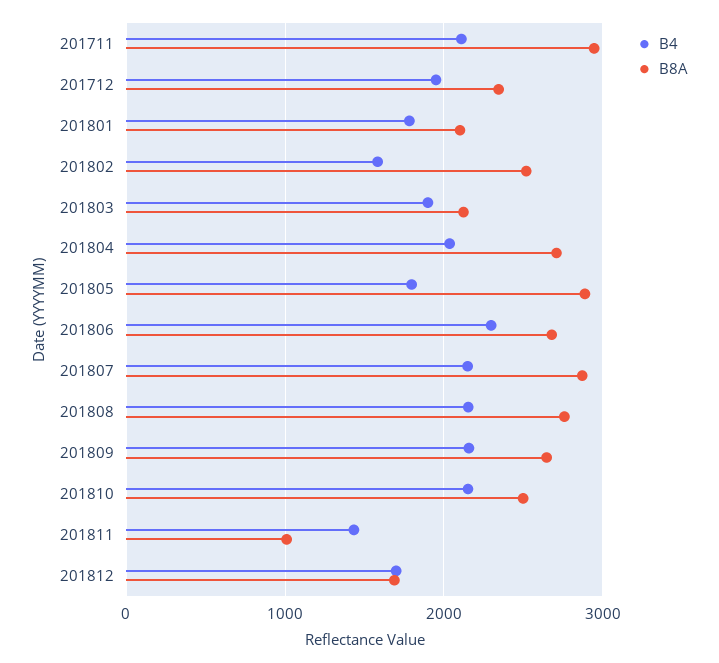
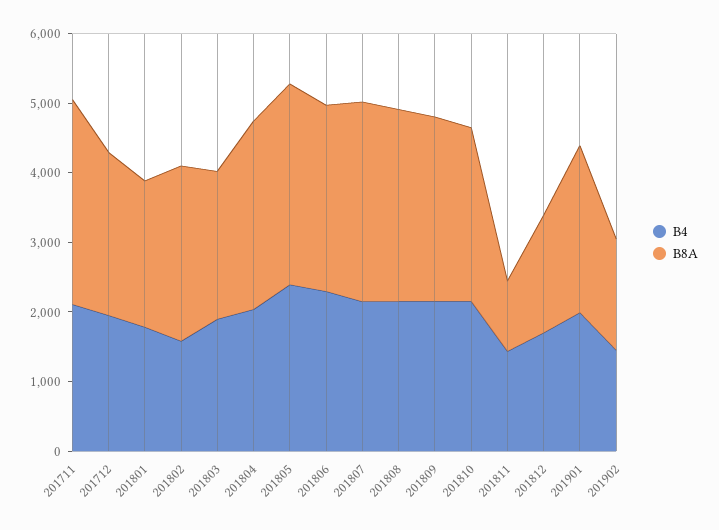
B4, 201805: 1800 -> 2400
B4, 201901: none -> 2000
B8A, 201901: none -> 2400
B4, 201902: none -> 1400
B8A, 201902: none -> 1600

